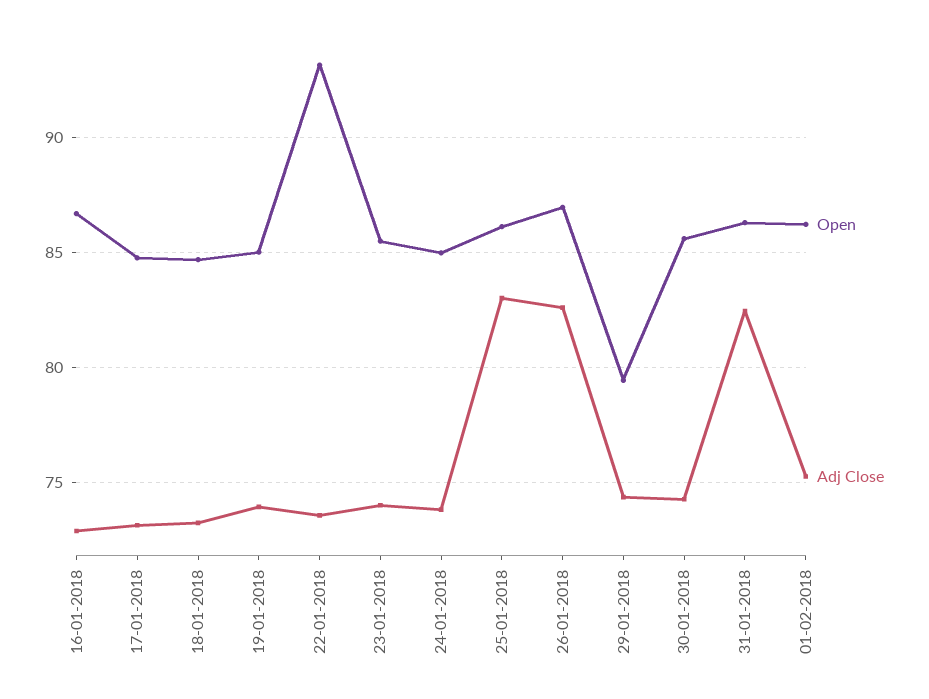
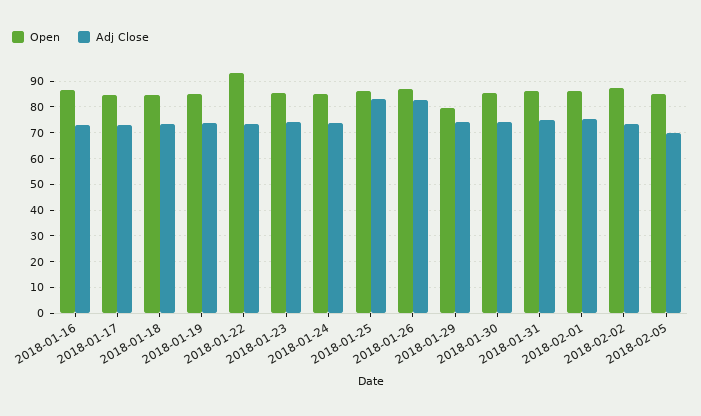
Adj Close, 31-01-2018: 82.5 -> 75
Open, 2018-02-02: none -> 87.5
Adj Close, 2018-02-02: none -> 72.5
Open, 2018-02-05: none -> 85
Adj Close, 2018-02-05: none -> 70

